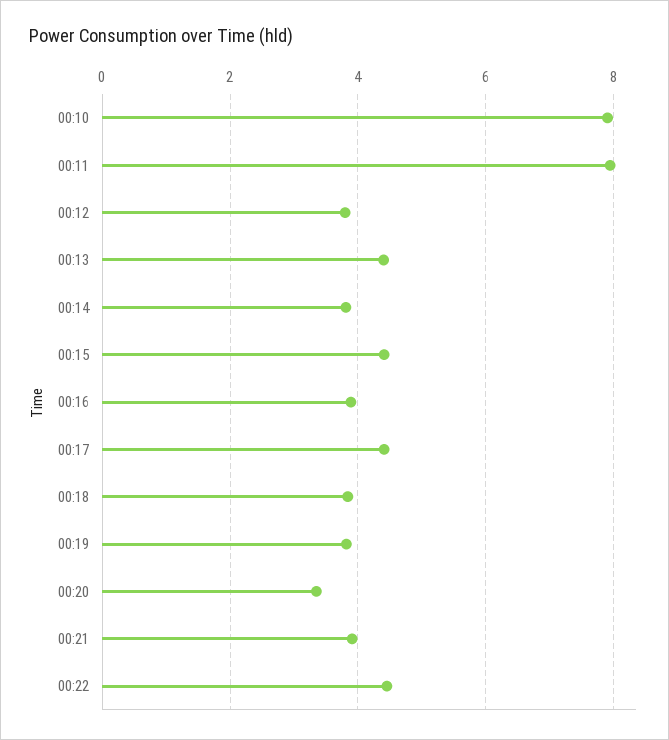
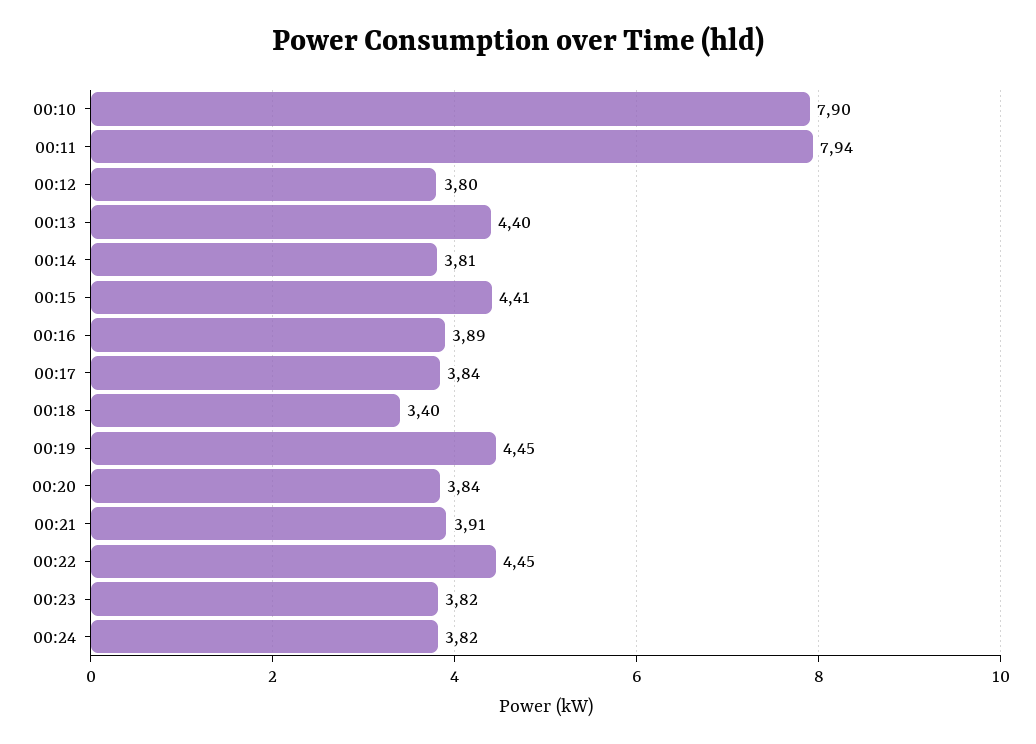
00:17: 4.4 -> 3.84
00:18: 3.8 -> 3.4
00:19: 3.8 -> 4.45
00:20: 3.4 -> 3.84
00:23: none -> 3.82
00:24: none -> 3.82

